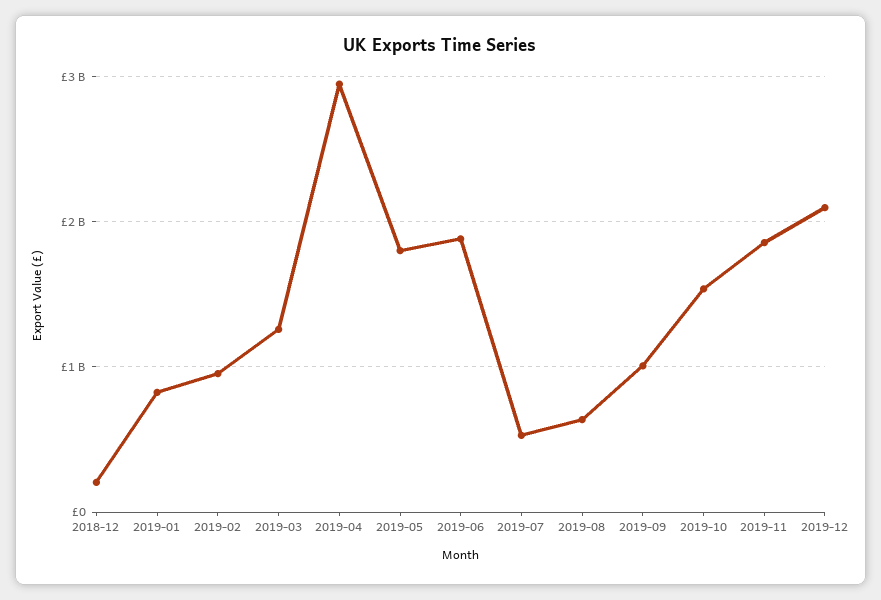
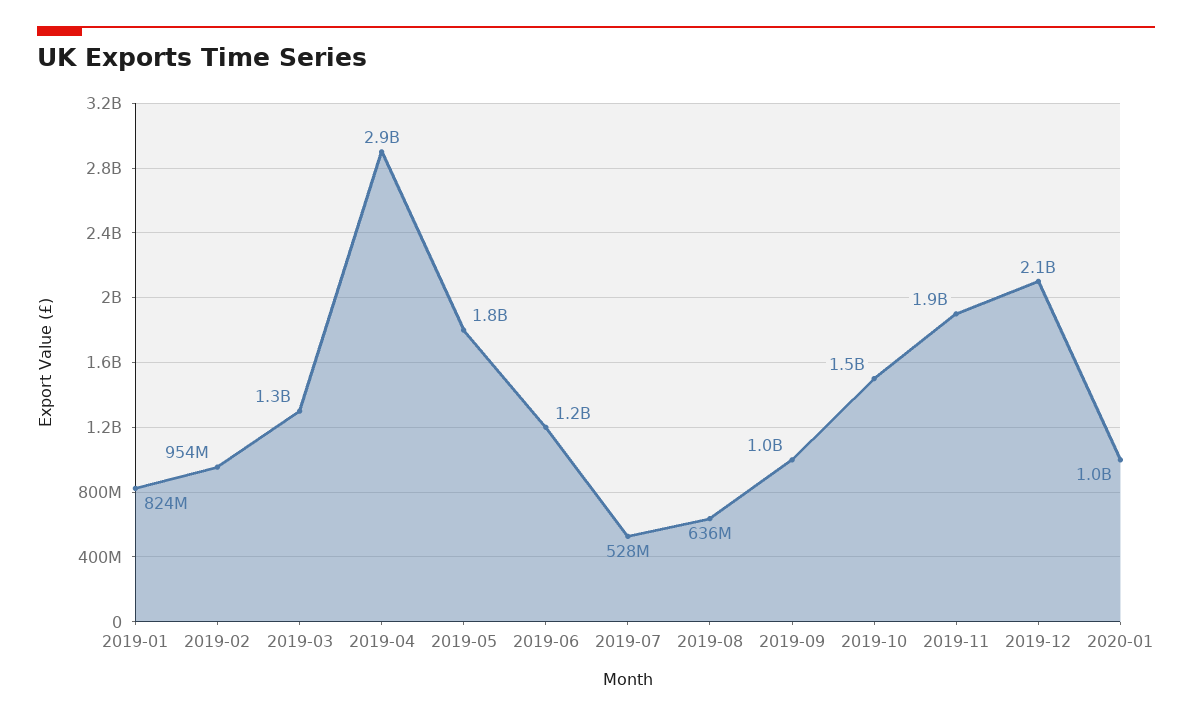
2018-12: 200000000 -> none
2019-06: 1900000000 -> 1200000000
2020-01: none -> 1000000000

